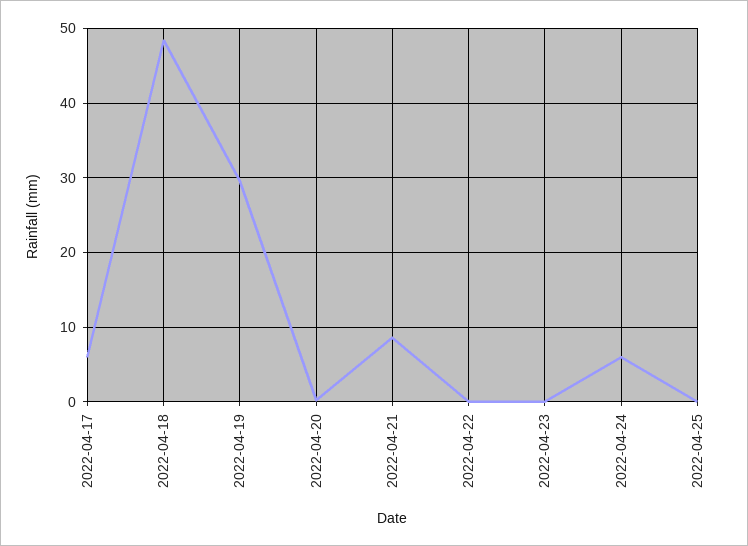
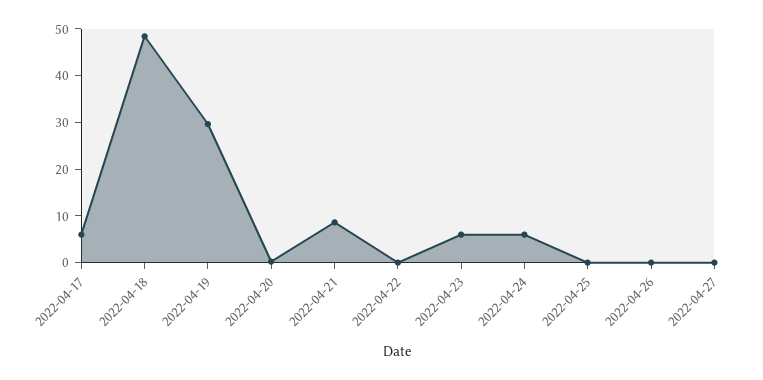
2022-04-23: 0 -> 6
2022-04-26: none -> 0
2022-04-27: none -> 0

